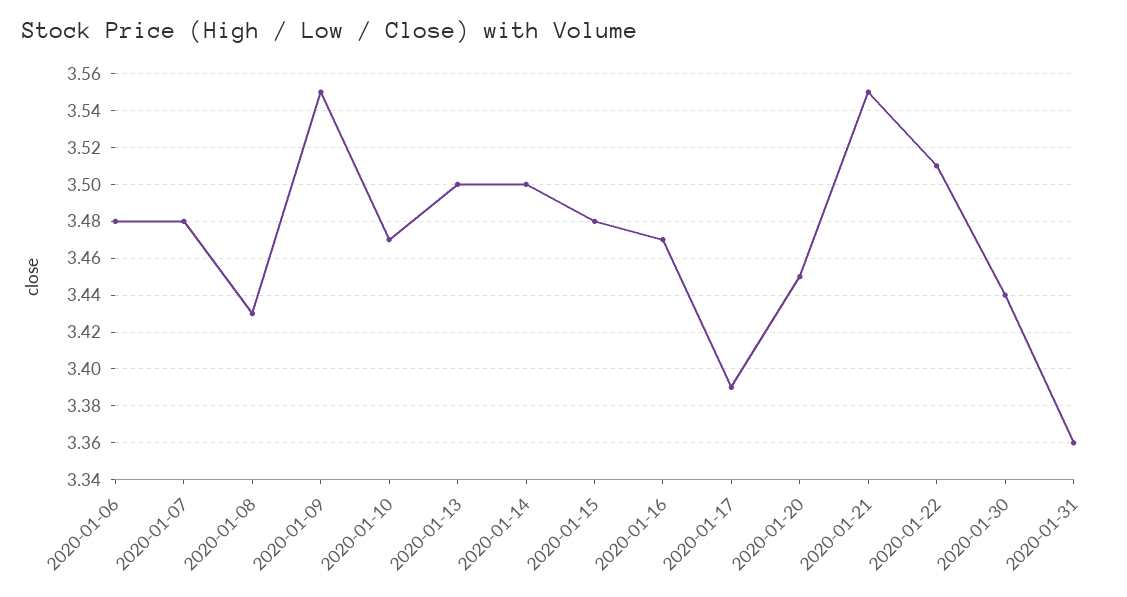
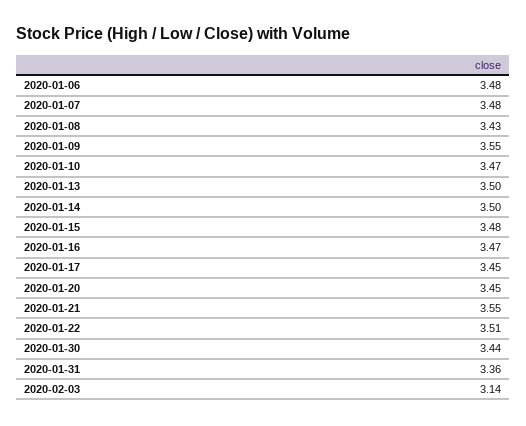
2020-01-17: 3.39 -> 3.45
2020-02-03: none -> 3.14

